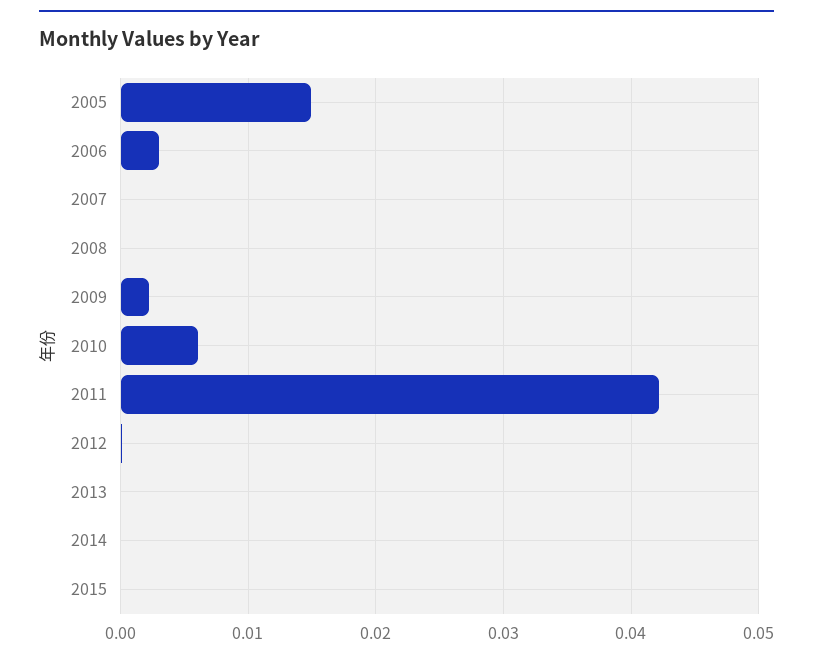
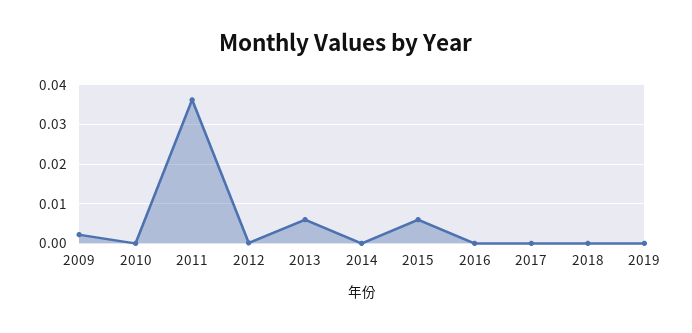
2005: 0.015 -> none
2006: 0.003 -> none
2007: 0 -> none
2008: 0 -> none
2010: 0.006 -> 0
2011: 0.042 -> 0.036
2013: 0 -> 0.006
2015: 0 -> 0.006
2016: none -> 0
2017: none -> 0
2018: none -> 0
2019: none -> 0

